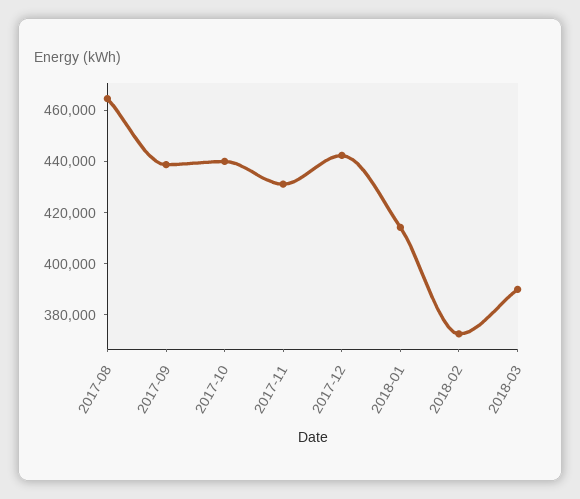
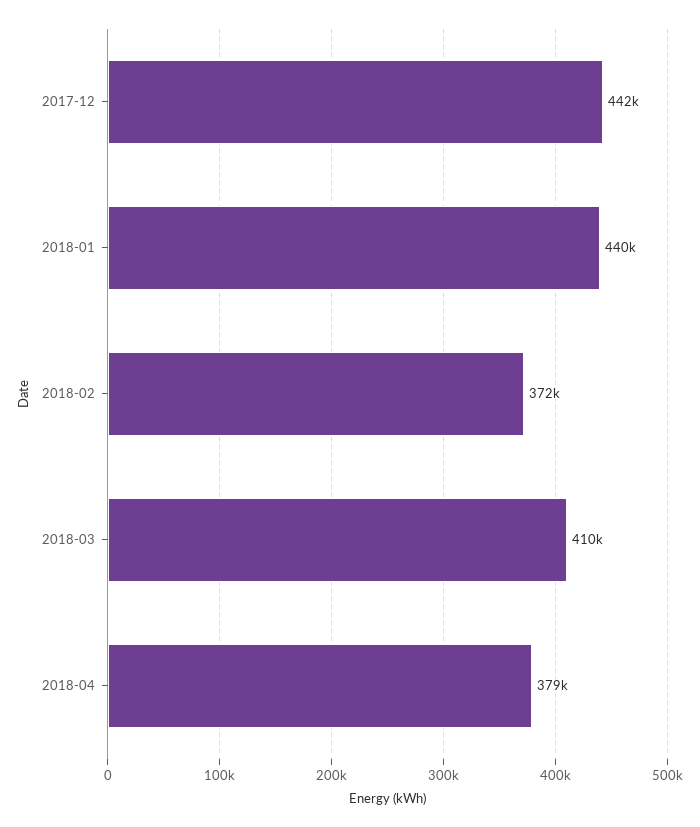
2017-08: 465000 -> none
2017-09: 440000 -> none
2017-10: 440000 -> none
2017-11: 430000 -> none
2018-01: 415000 -> 440000
2018-03: 390000 -> 410000
2018-04: none -> 379000

